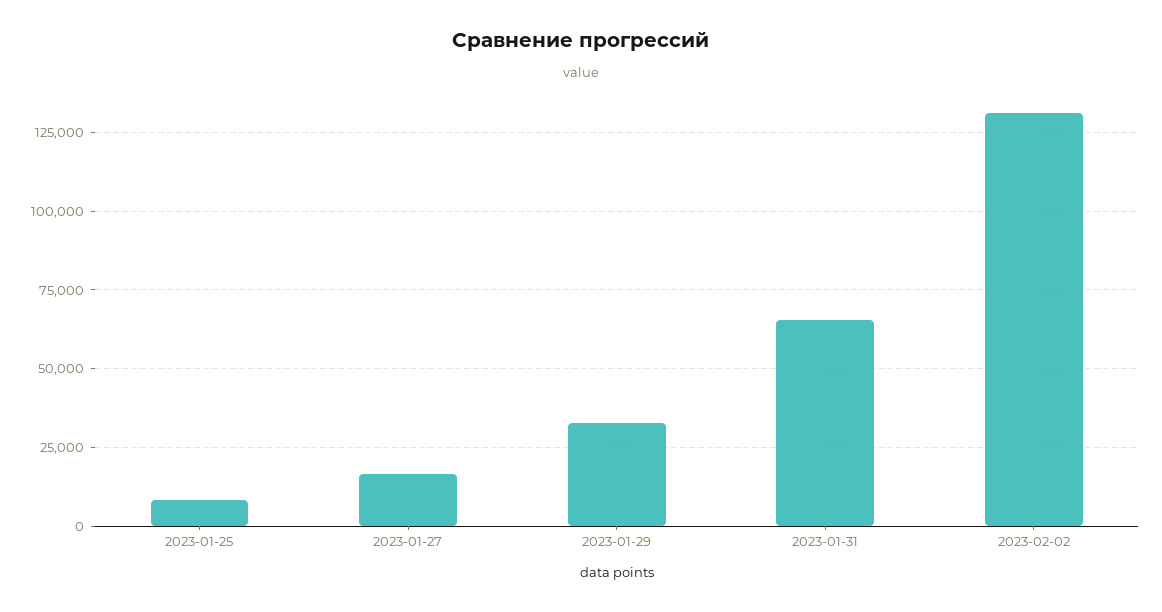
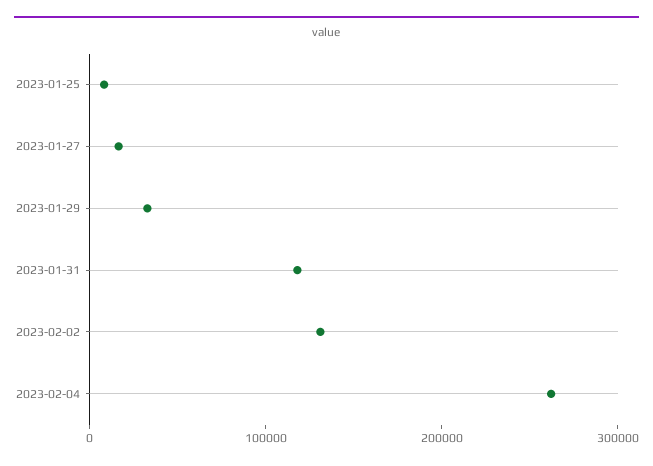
2023-01-31: 65000 -> 120000
2023-02-04: none -> 260000

